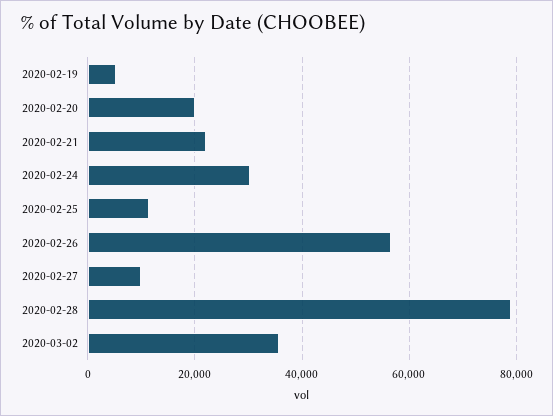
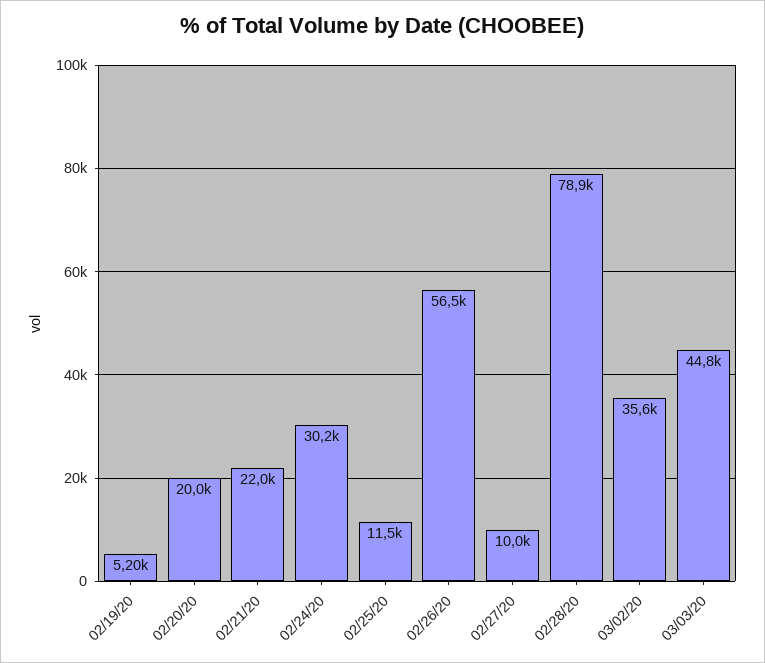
03/03/20: none -> 44800

